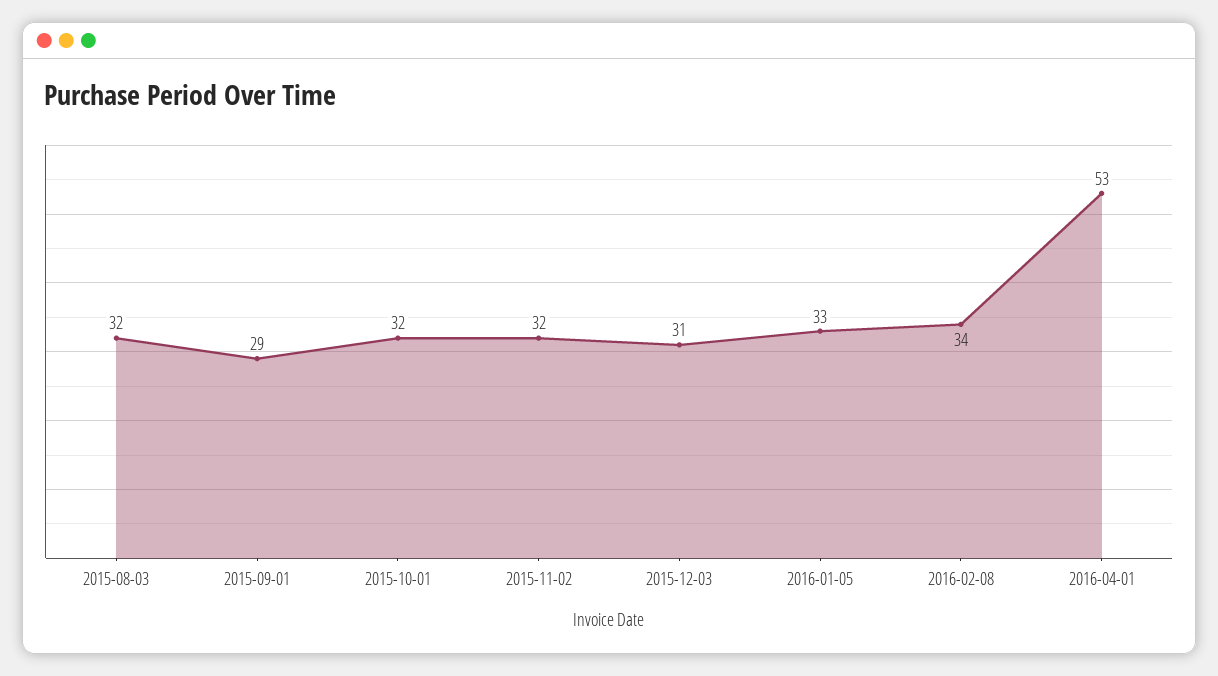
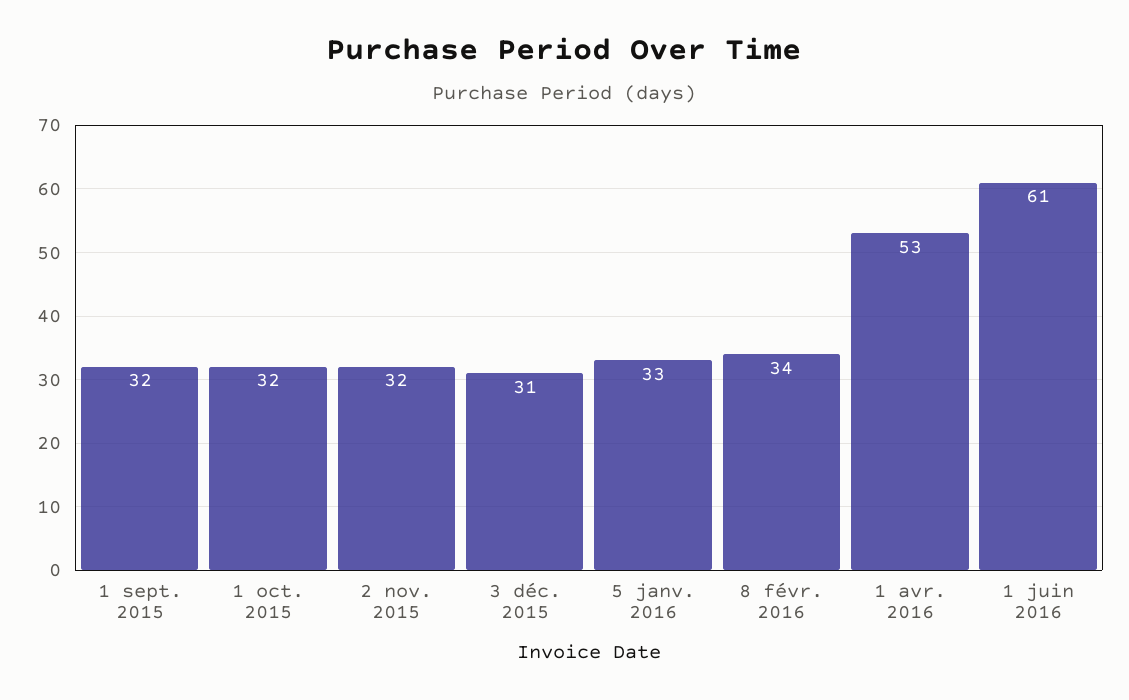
2015-08-03: 32 -> none
2015-09-01: 29 -> 32
1 juin 2016: none -> 61

